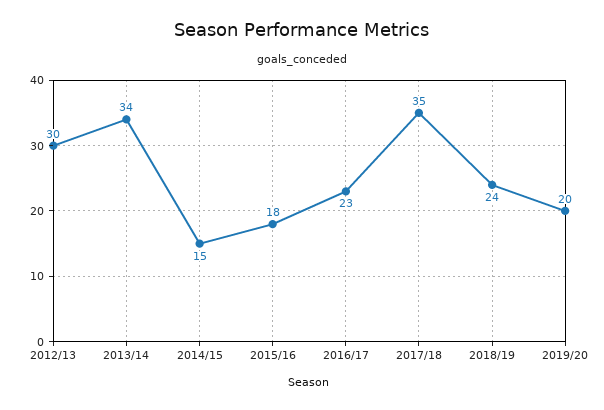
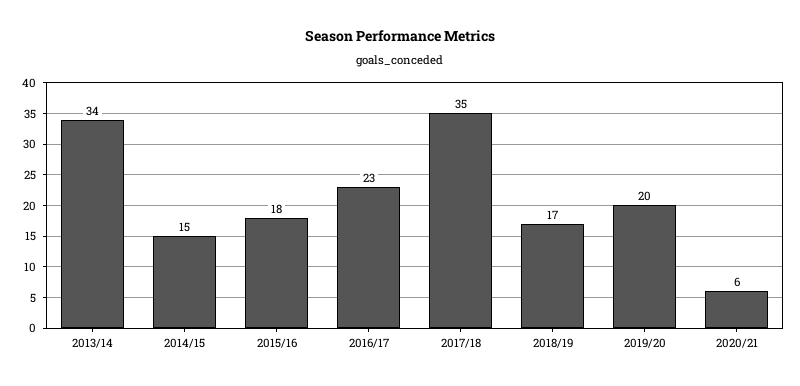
2012/13: 30 -> none
2018/19: 24 -> 17
2020/21: none -> 6

